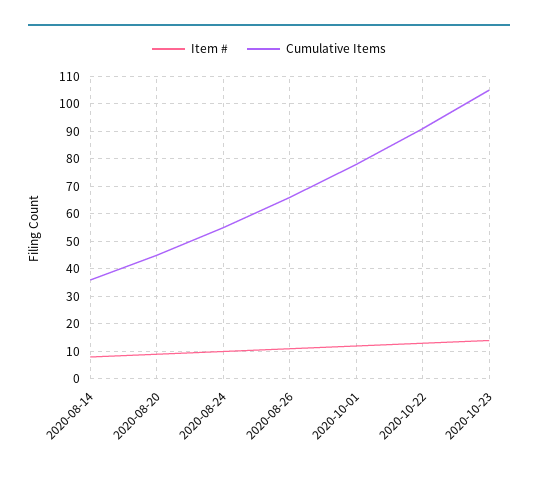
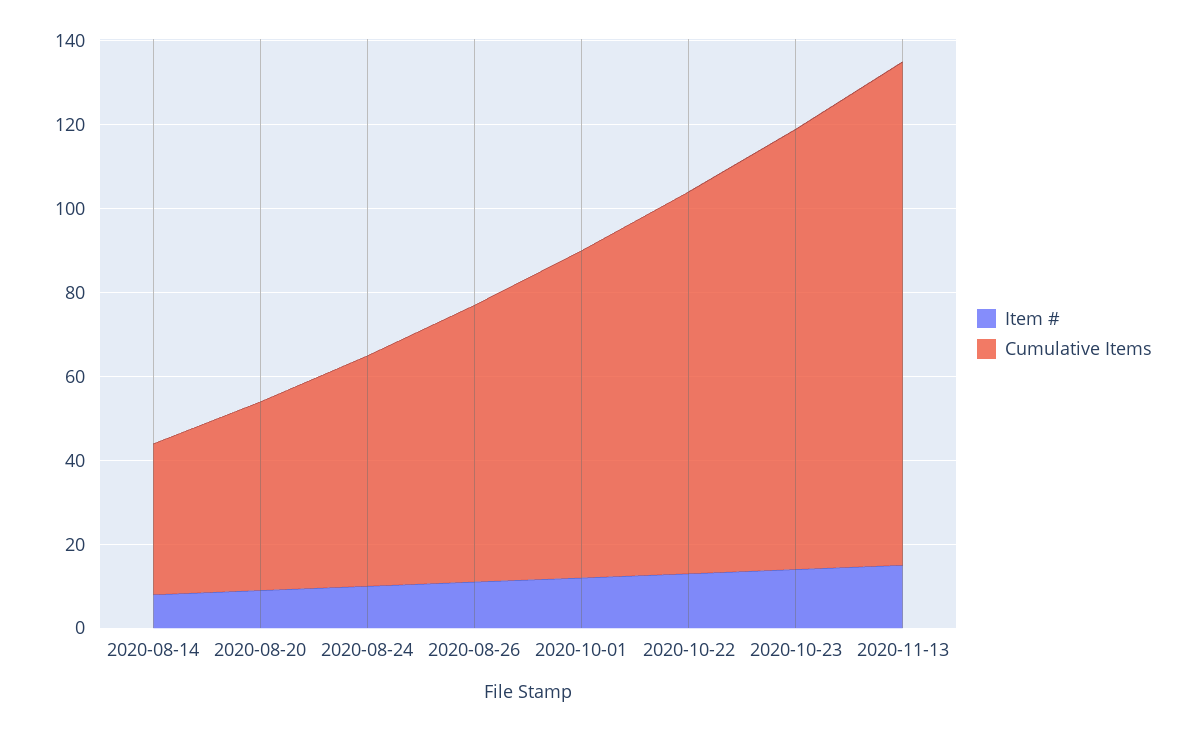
Item #, 2020-11-13: none -> 15
Cumulative Items, 2020-11-13: none -> 120

